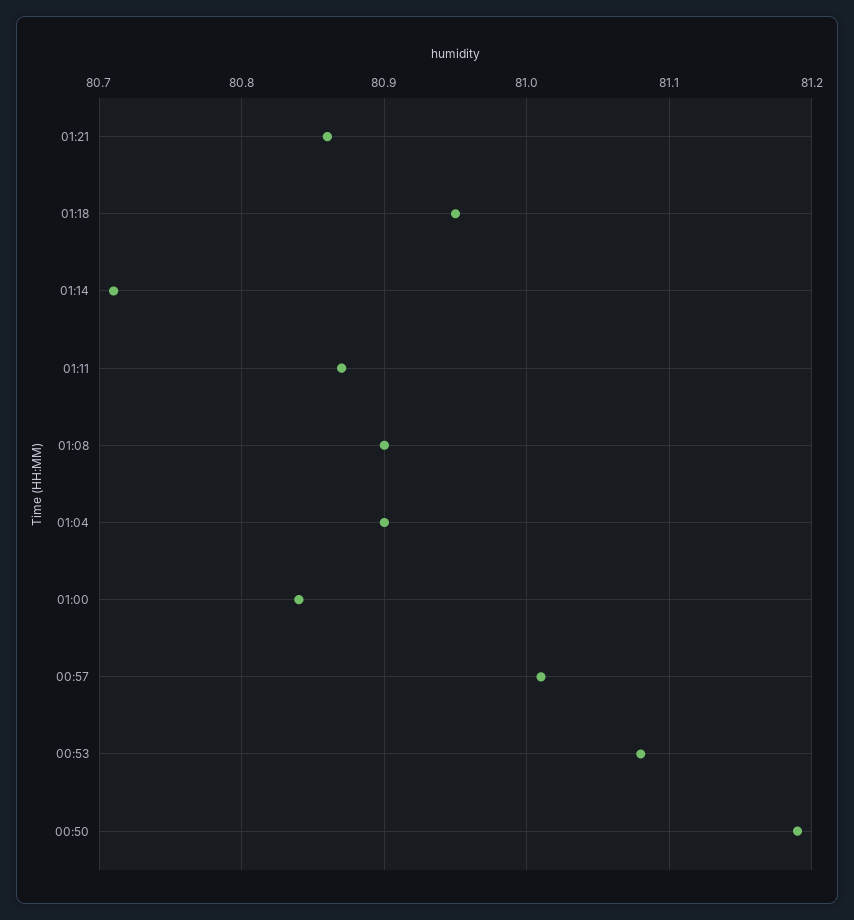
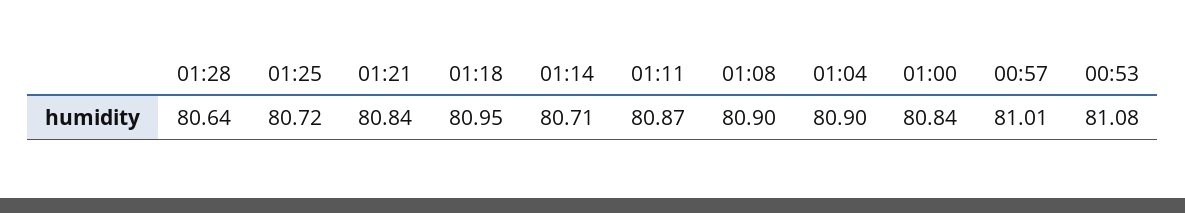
01:21: 80.86 -> 80.84
00:50: 81.19 -> none
01:28: none -> 80.64
01:25: none -> 80.72

